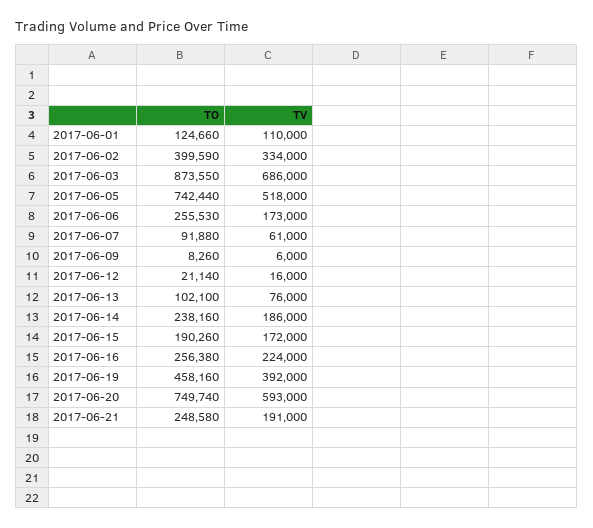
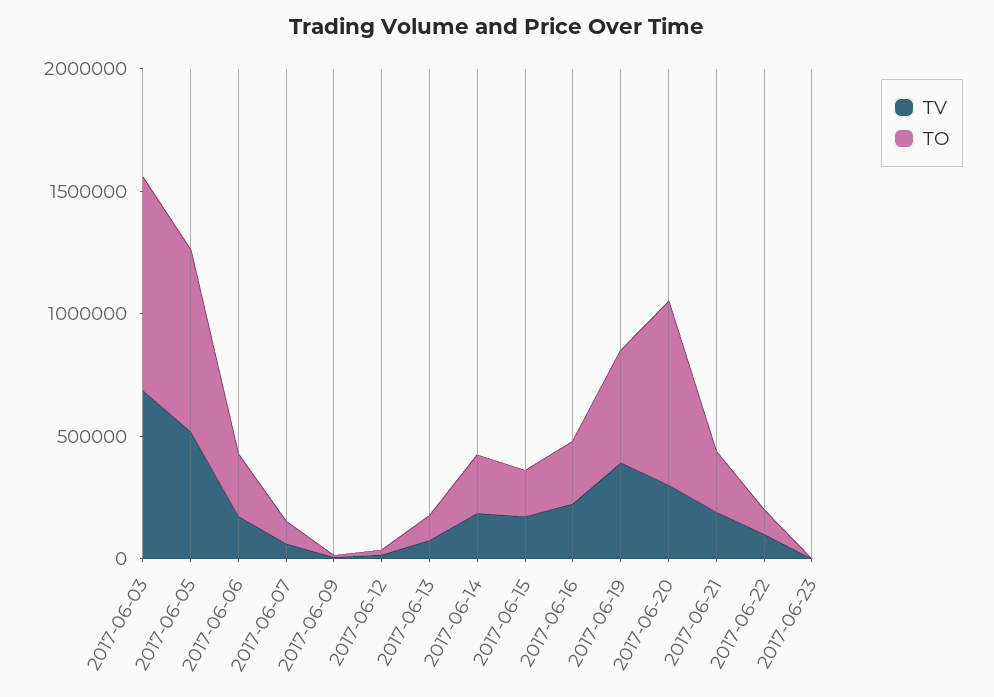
TO, 2017-06-01: 124660 -> none
TV, 2017-06-01: 110000 -> none
TO, 2017-06-02: 399590 -> none
TV, 2017-06-02: 334000 -> none
TV, 2017-06-20: 593000 -> 300000
TV, 2017-06-22: none -> 100000
TO, 2017-06-22: none -> 100000
TV, 2017-06-23: none -> 0
TO, 2017-06-23: none -> 0

